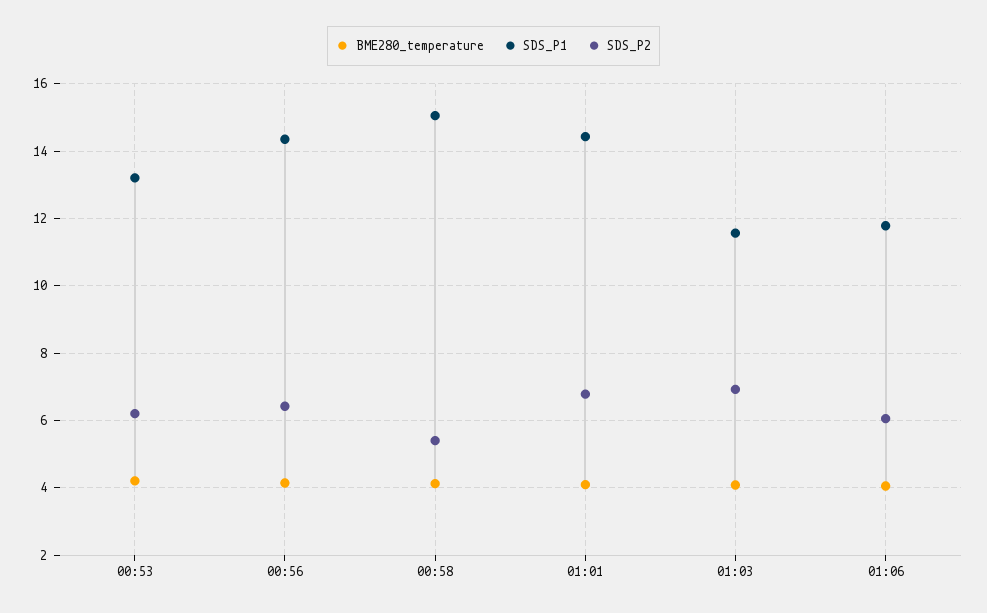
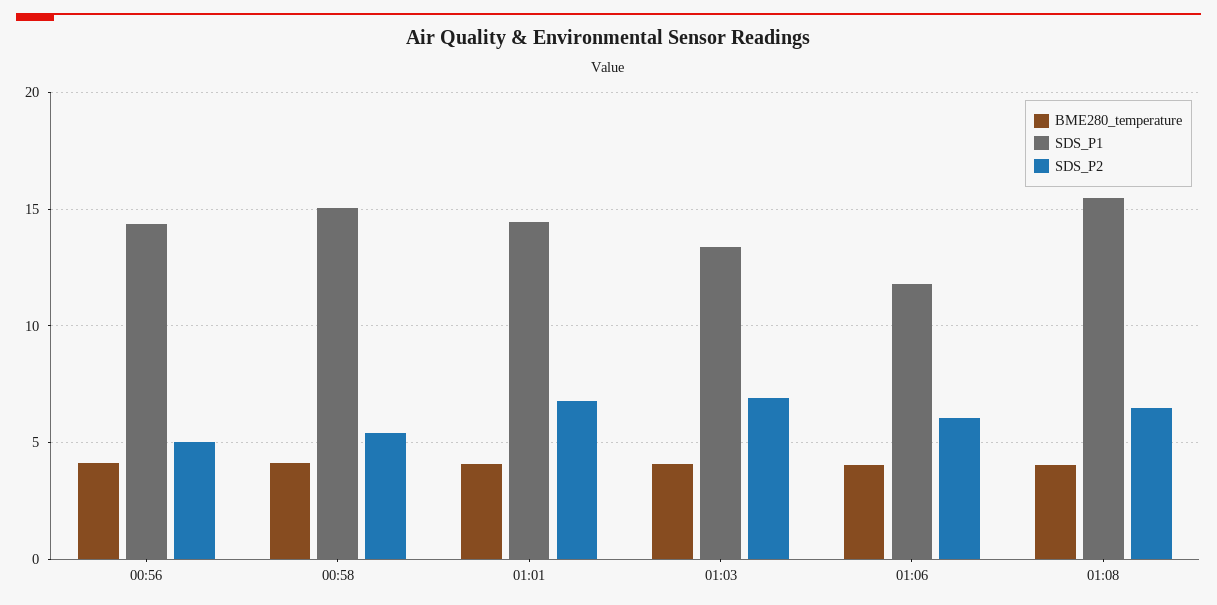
BME280_temperature, 00:53: 4.2 -> none
SDS_P1, 00:53: 13.2 -> none
SDS_P2, 00:53: 6.2 -> none
SDS_P2, 00:56: 6.4 -> 5
SDS_P1, 01:03: 11.6 -> 13.5
BME280_temperature, 01:08: none -> 4
SDS_P1, 01:08: none -> 15.5
SDS_P2, 01:08: none -> 6.5

